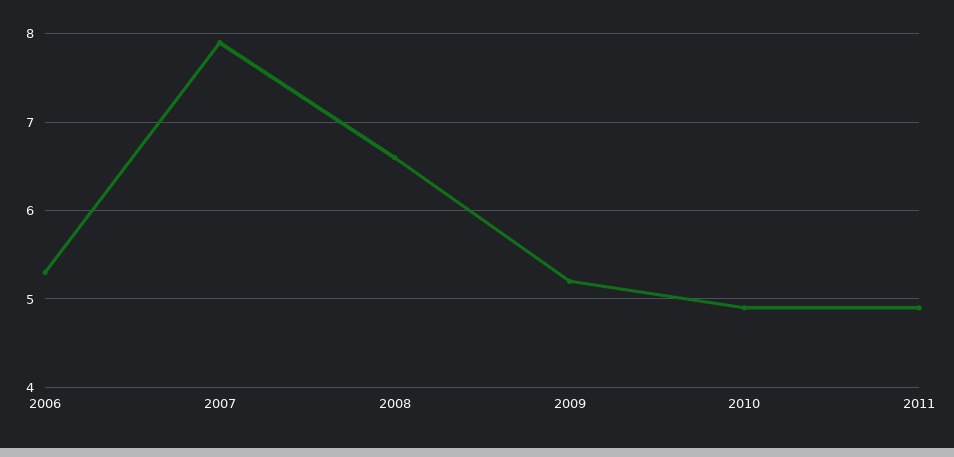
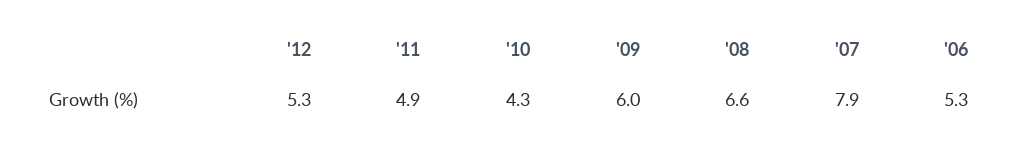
2009: 5.2 -> 6
2010: 4.9 -> 4.3
'12: none -> 5.3

